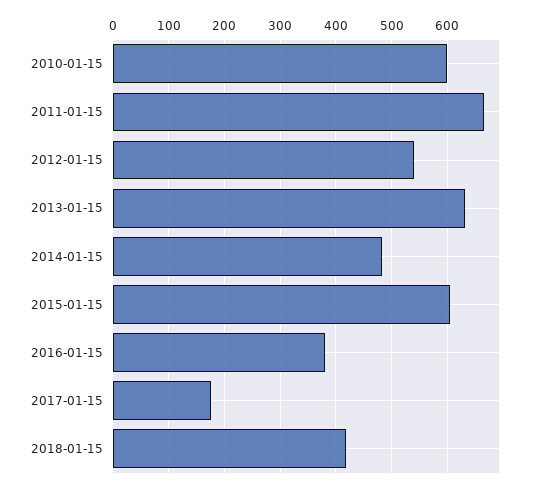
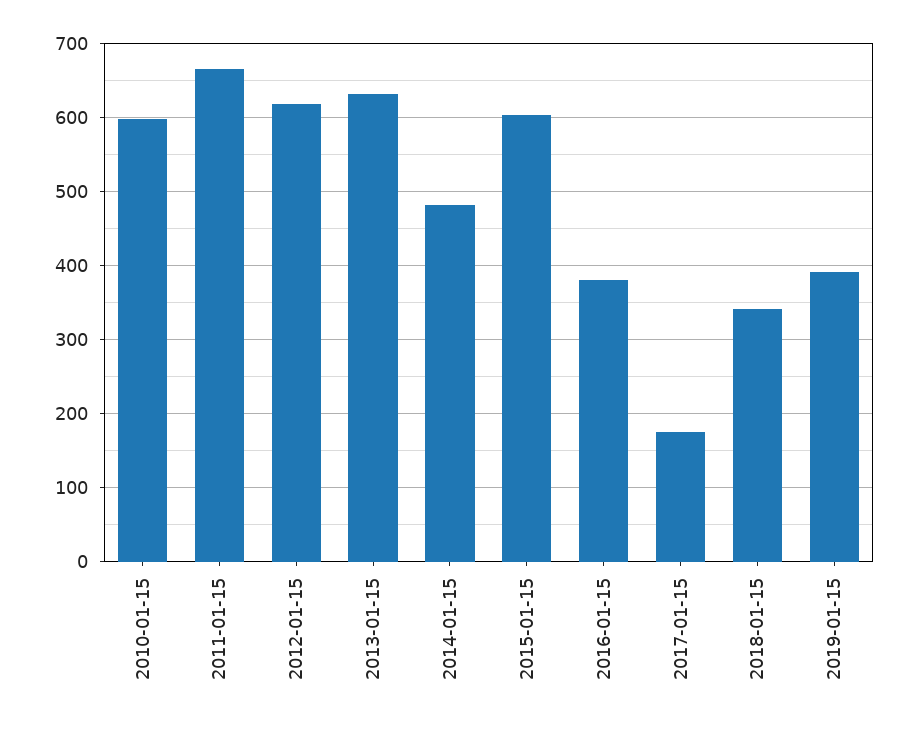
2012-01-15: 540 -> 620
2018-01-15: 420 -> 340
2019-01-15: none -> 390

